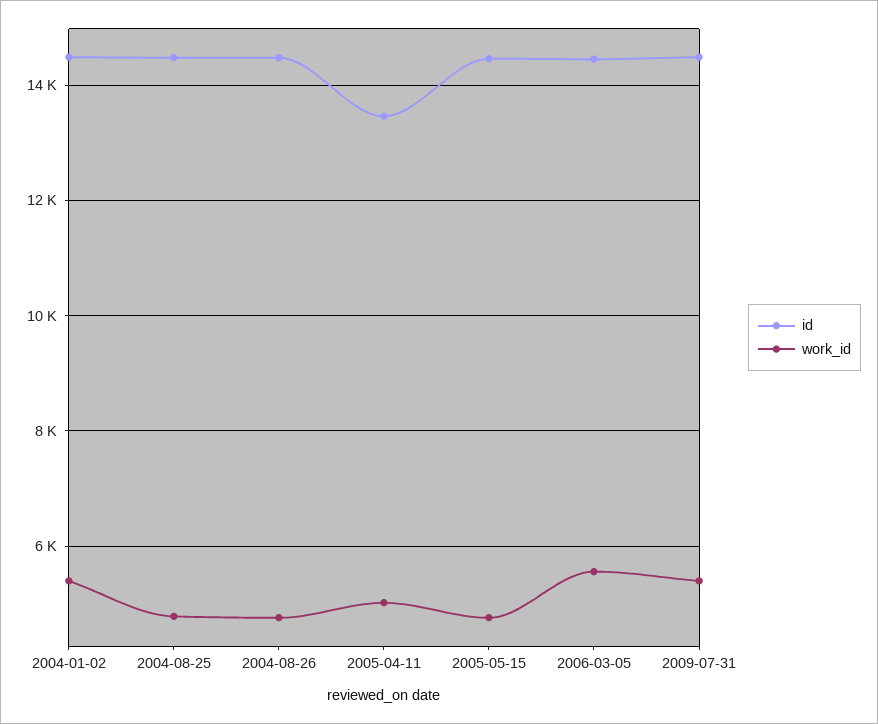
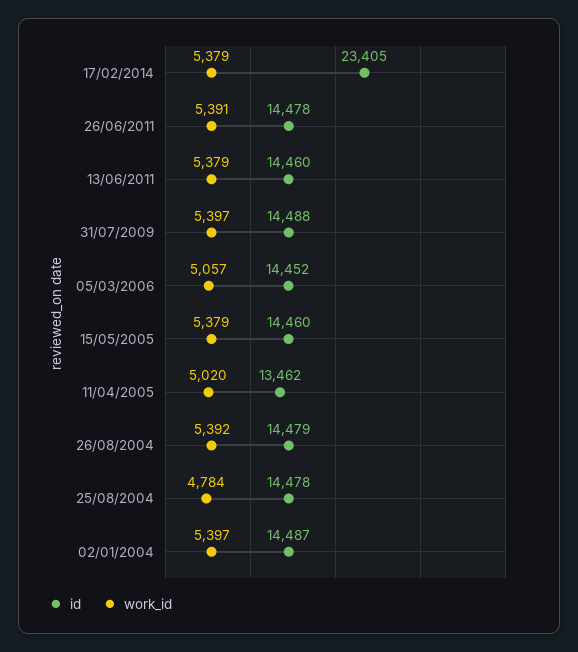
work_id, 2004-08-26: 4800 -> 5392
work_id, 2005-05-15: 4800 -> 5379
work_id, 2006-03-05: 5600 -> 5057
id, 17/02/2014: none -> 23405
work_id, 17/02/2014: none -> 5379
id, 26/06/2011: none -> 14478
work_id, 26/06/2011: none -> 5391
id, 13/06/2011: none -> 14460
work_id, 13/06/2011: none -> 5379

